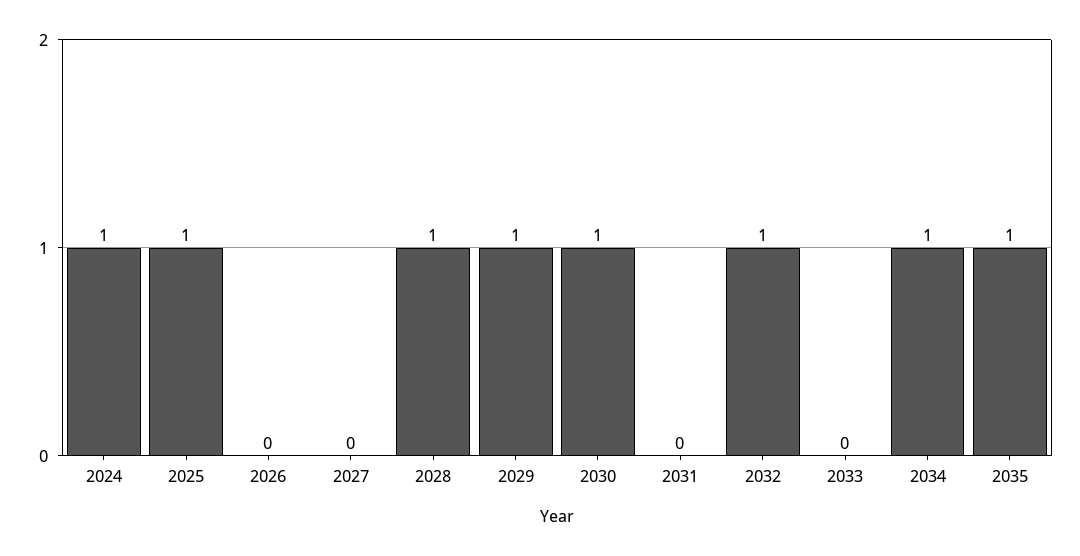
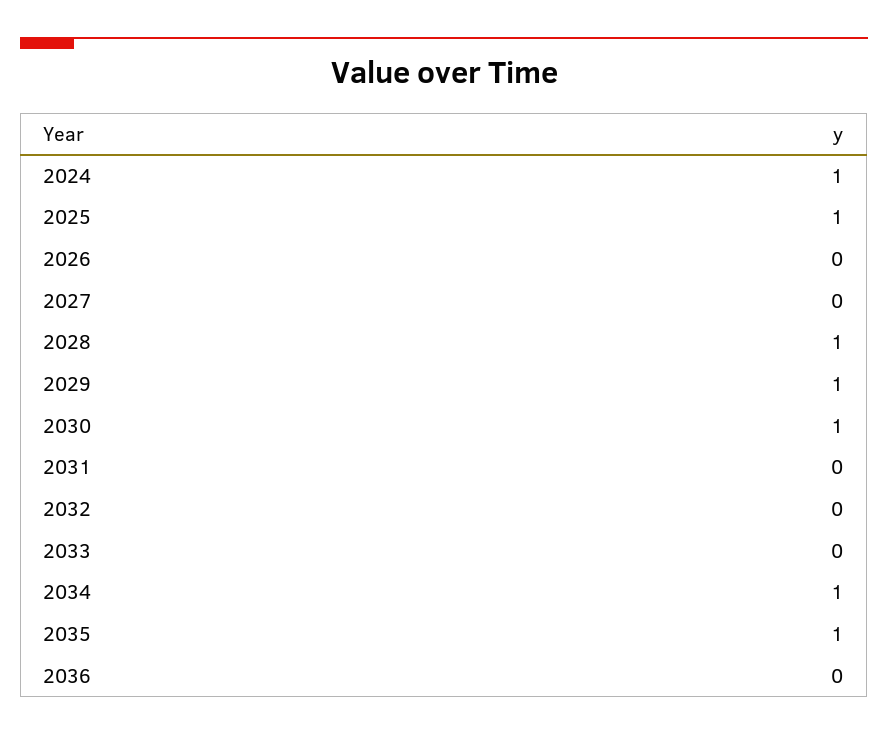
2032: 1 -> 0
2036: none -> 0

